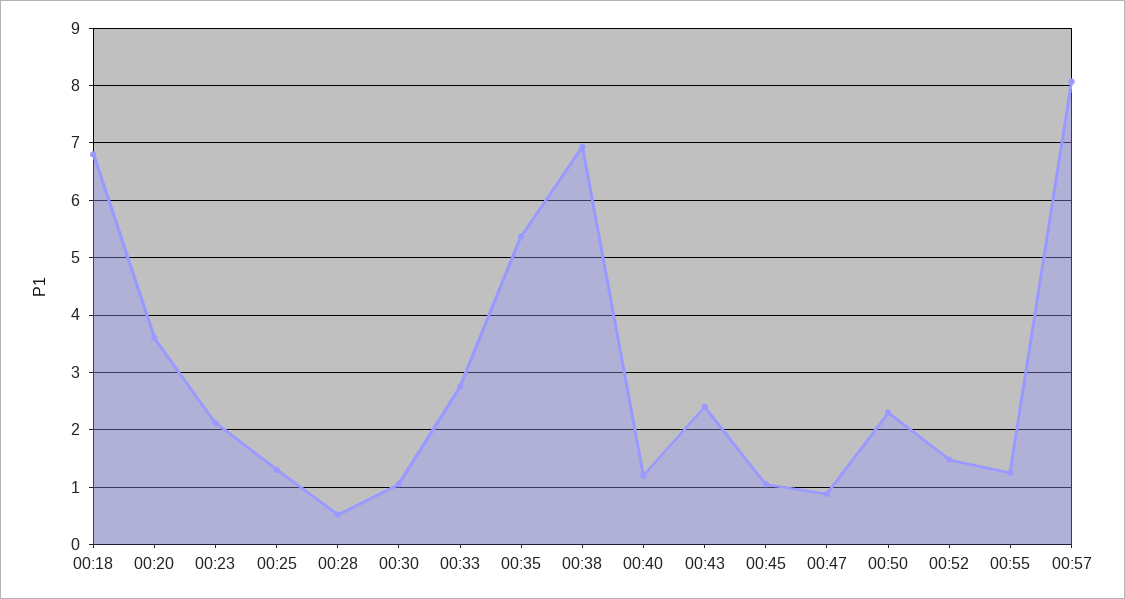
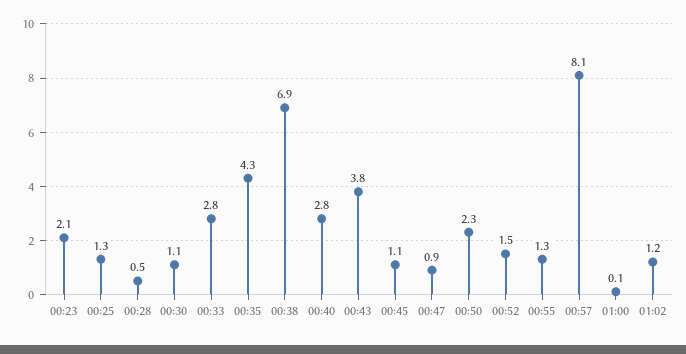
00:18: 6.8 -> none
00:20: 3.6 -> none
00:35: 5.4 -> 4.3
00:40: 1.2 -> 2.8
00:43: 2.4 -> 3.8
01:00: none -> 0.1
01:02: none -> 1.2

